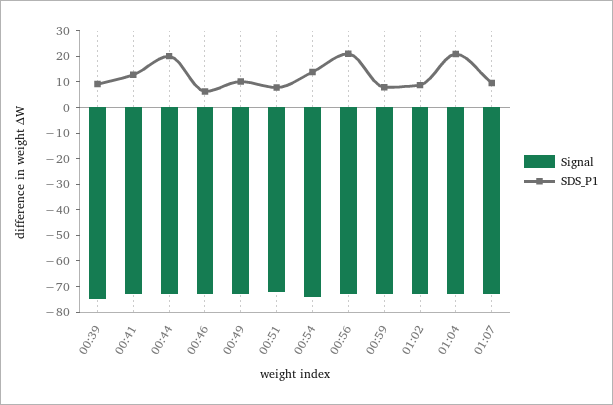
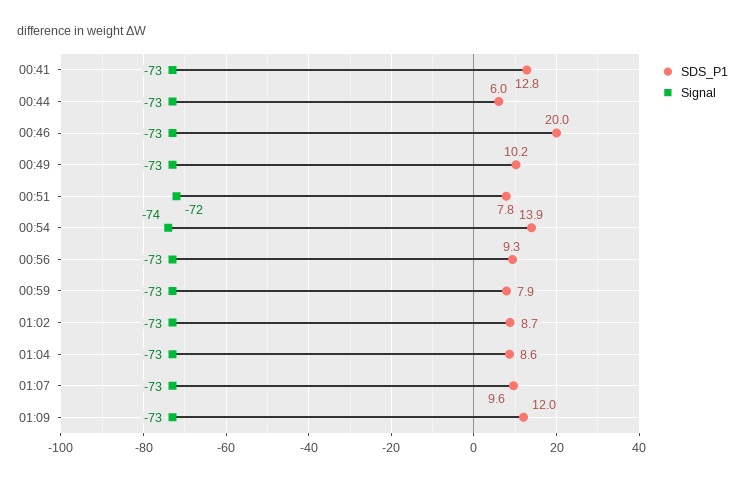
Signal, 00:39: -75 -> none
SDS_P1, 00:39: 10 -> none
SDS_P1, 00:44: 20 -> 6
SDS_P1, 00:46: 5 -> 20
SDS_P1, 00:56: 20 -> 9.3
SDS_P1, 01:04: 20 -> 8.6
SDS_P1, 01:09: none -> 12
Signal, 01:09: none -> -73

